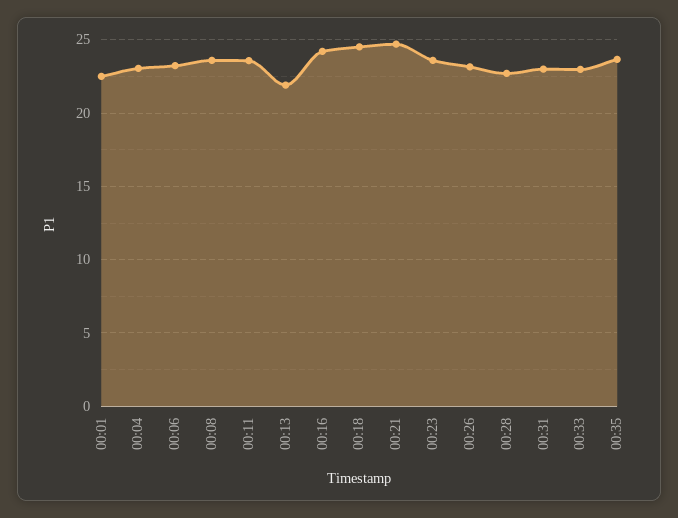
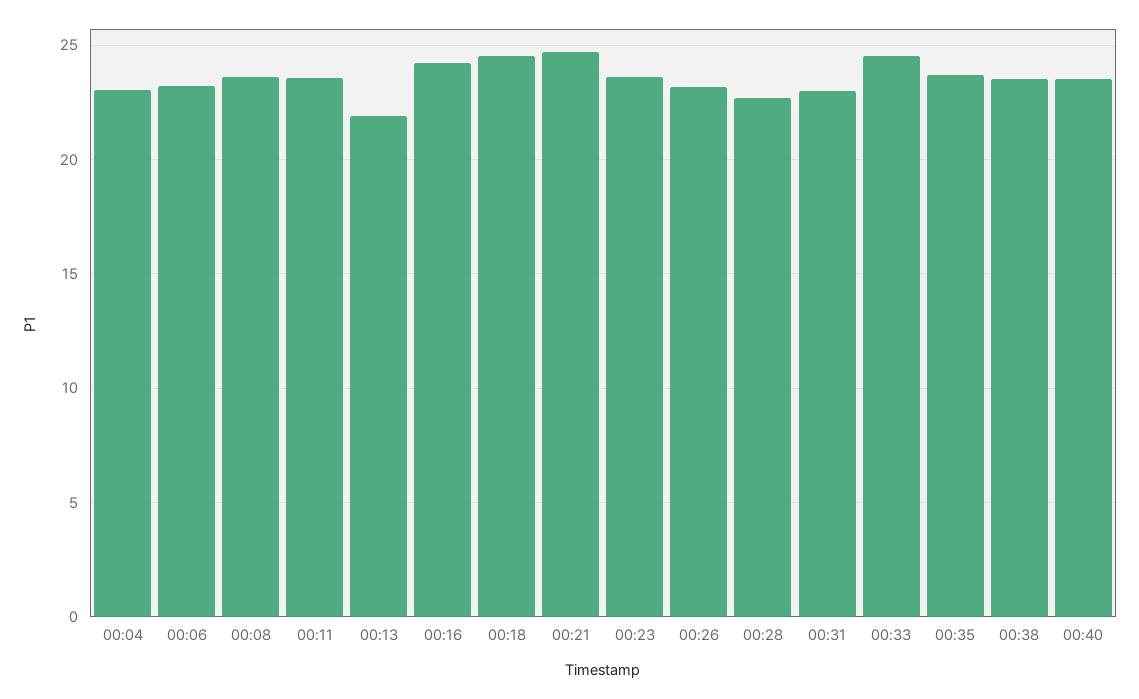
00:01: 22.5 -> none
00:33: 23 -> 24.5
00:38: none -> 23.5
00:40: none -> 23.5

